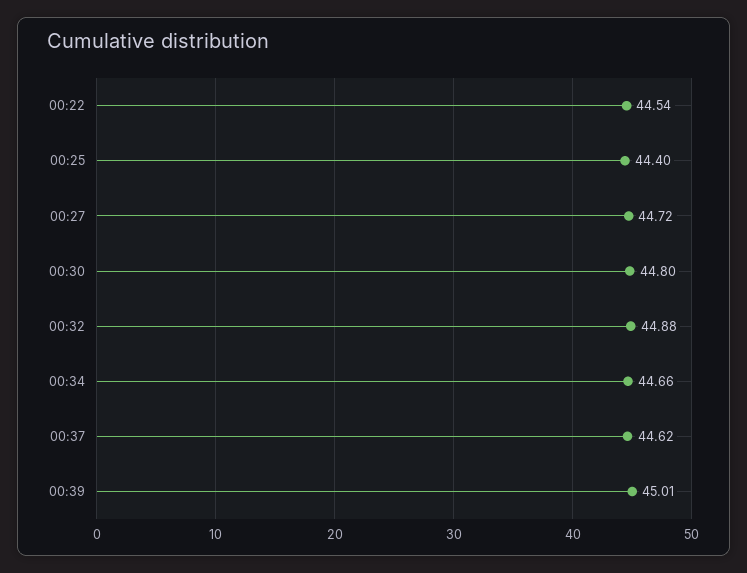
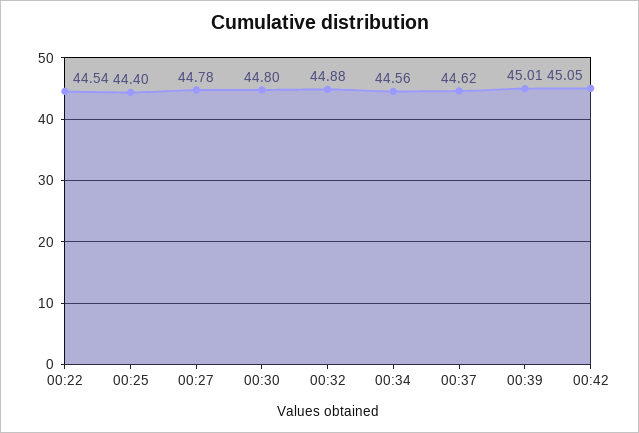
00:27: 44.72 -> 44.78
00:34: 44.66 -> 44.56
00:42: none -> 45.05

